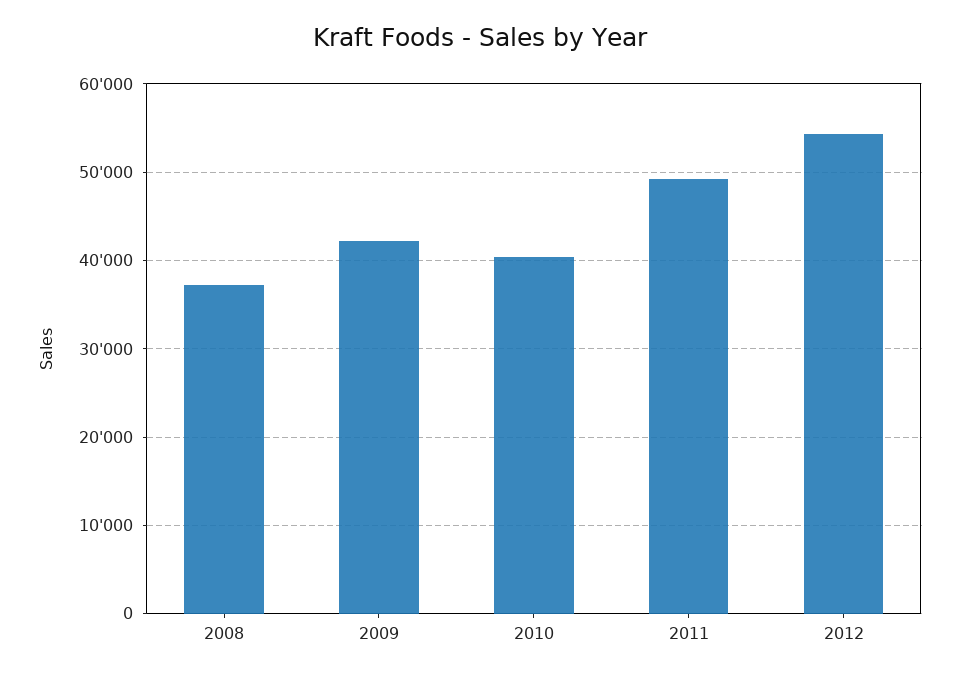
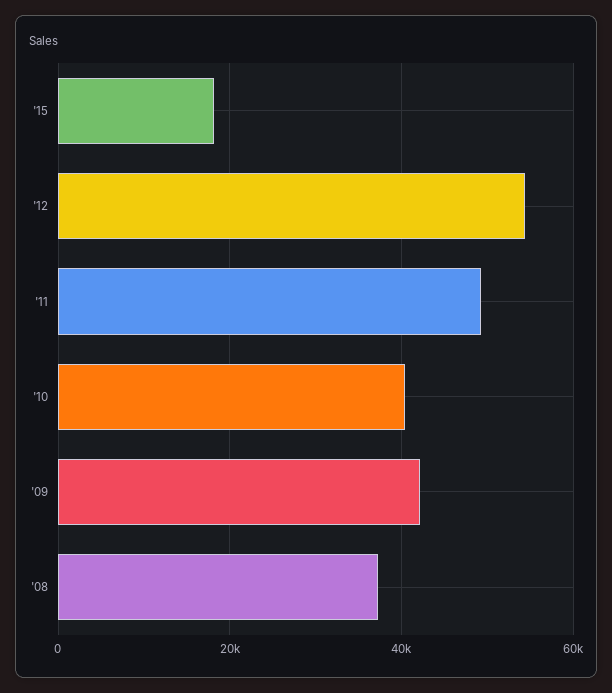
'15: none -> 18000

